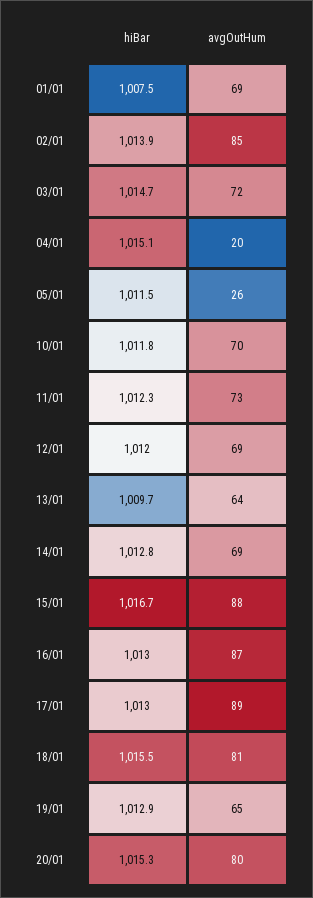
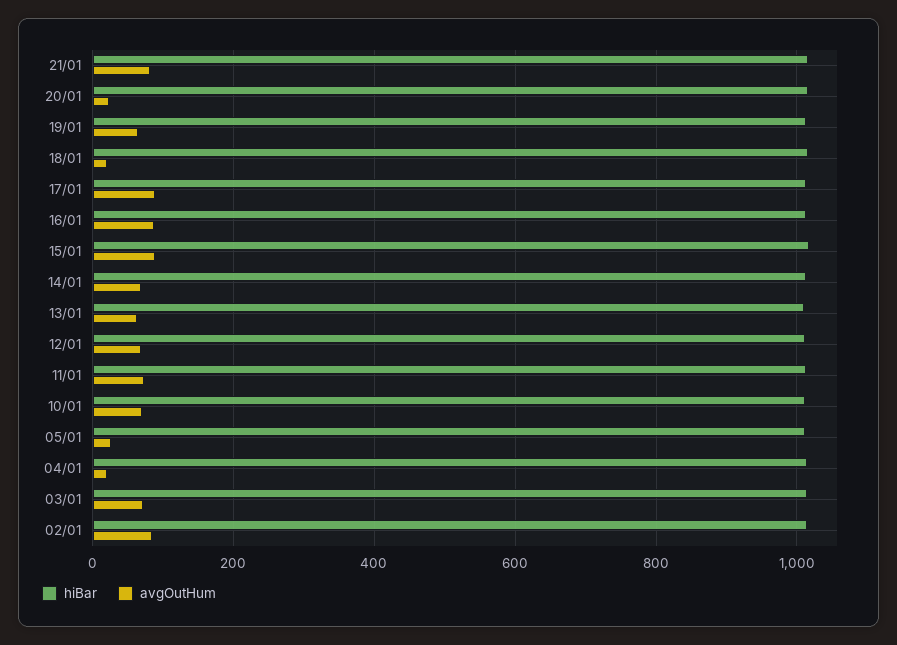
hiBar, 01/01: 1007.5 -> none
avgOutHum, 01/01: 69 -> none
avgOutHum, 18/01: 81 -> 20
avgOutHum, 20/01: 80 -> 20
hiBar, 21/01: none -> 1020
avgOutHum, 21/01: none -> 80

